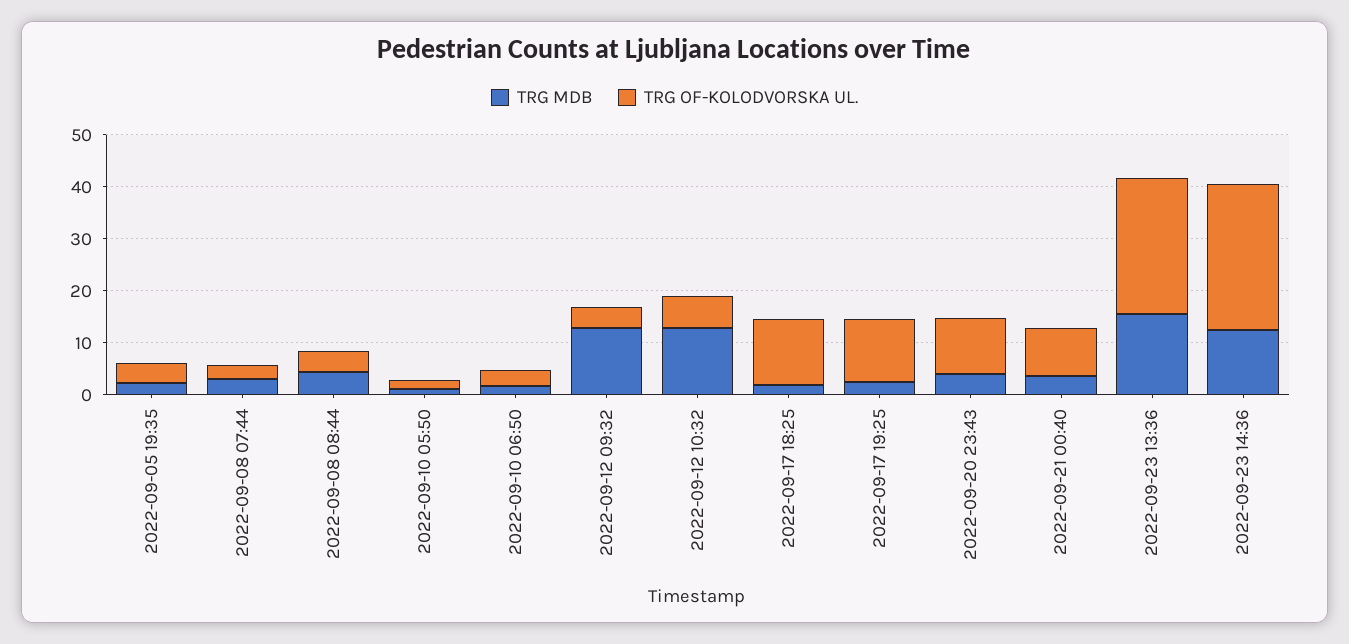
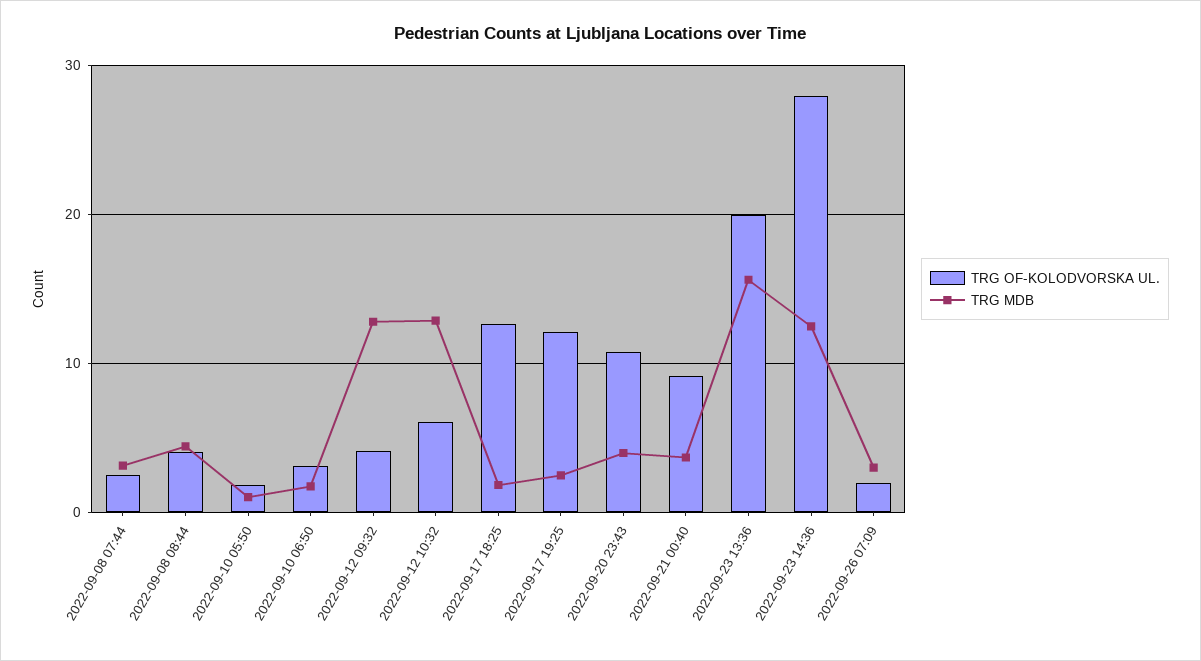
TRG MDB, 2022-09-05 19:35: 2 -> none
TRG OF-KOLODVORSKA UL., 2022-09-05 19:35: 4 -> none
TRG OF-KOLODVORSKA UL., 2022-09-23 13:36: 26 -> 20
TRG OF-KOLODVORSKA UL., 2022-09-26 07:09: none -> 2
TRG MDB, 2022-09-26 07:09: none -> 3

